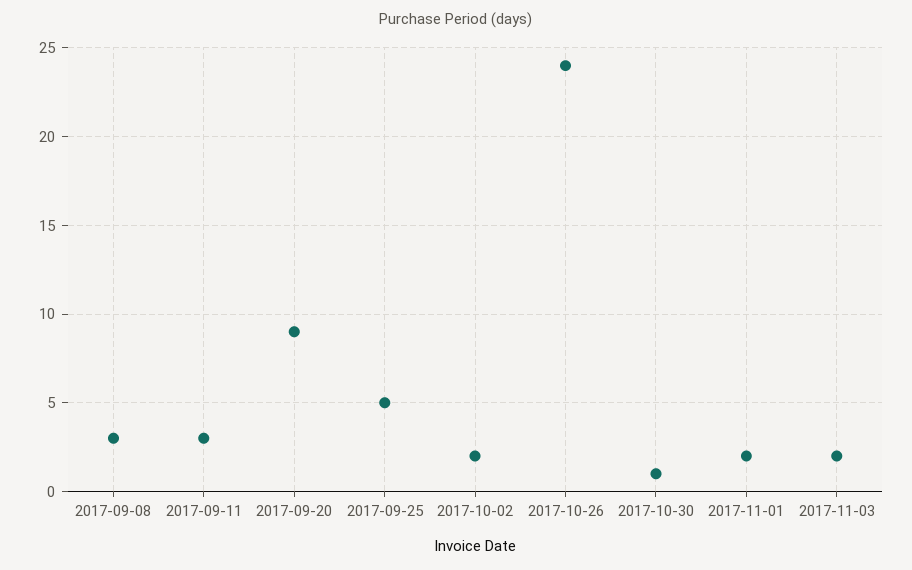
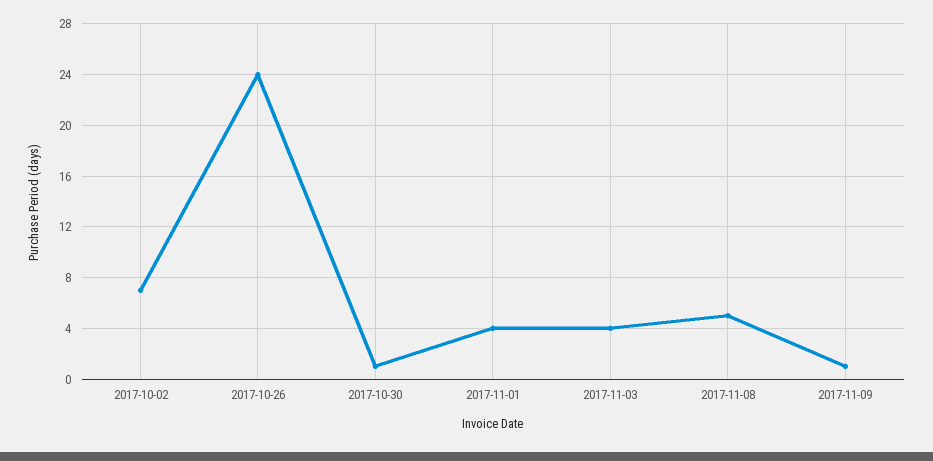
2017-09-08: 3 -> none
2017-09-11: 3 -> none
2017-09-20: 9 -> none
2017-09-25: 5 -> none
2017-10-02: 2 -> 7
2017-11-01: 2 -> 4
2017-11-03: 2 -> 4
2017-11-08: none -> 5
2017-11-09: none -> 1

